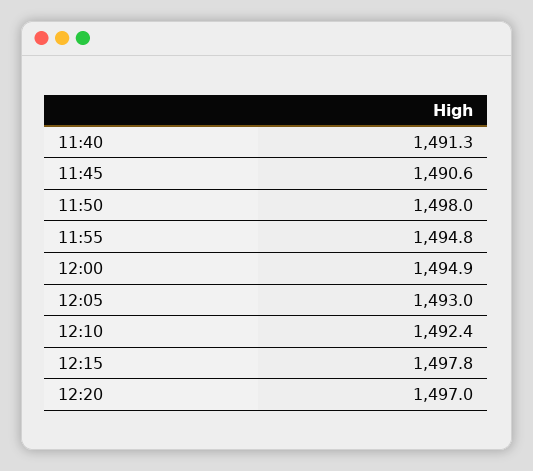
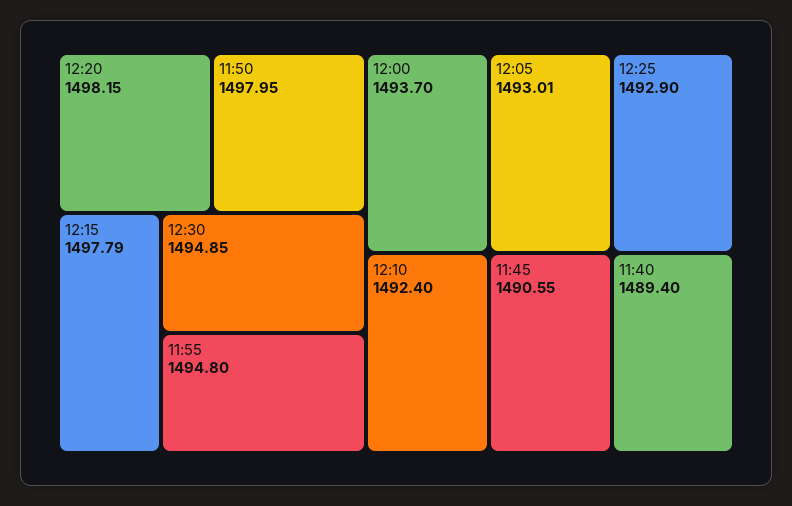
11:40: 1491.3 -> 1489.4
12:00: 1494.9 -> 1493.7
12:20: 1497 -> 1498.15
12:30: none -> 1494.85
12:25: none -> 1492.9

